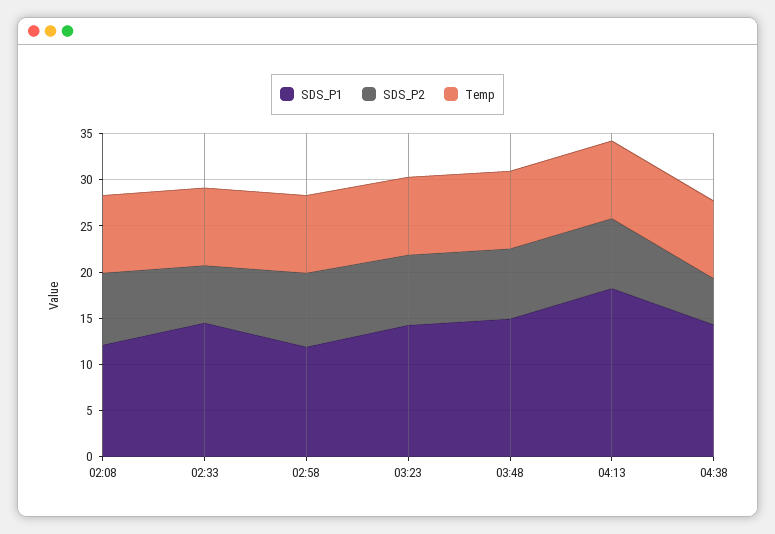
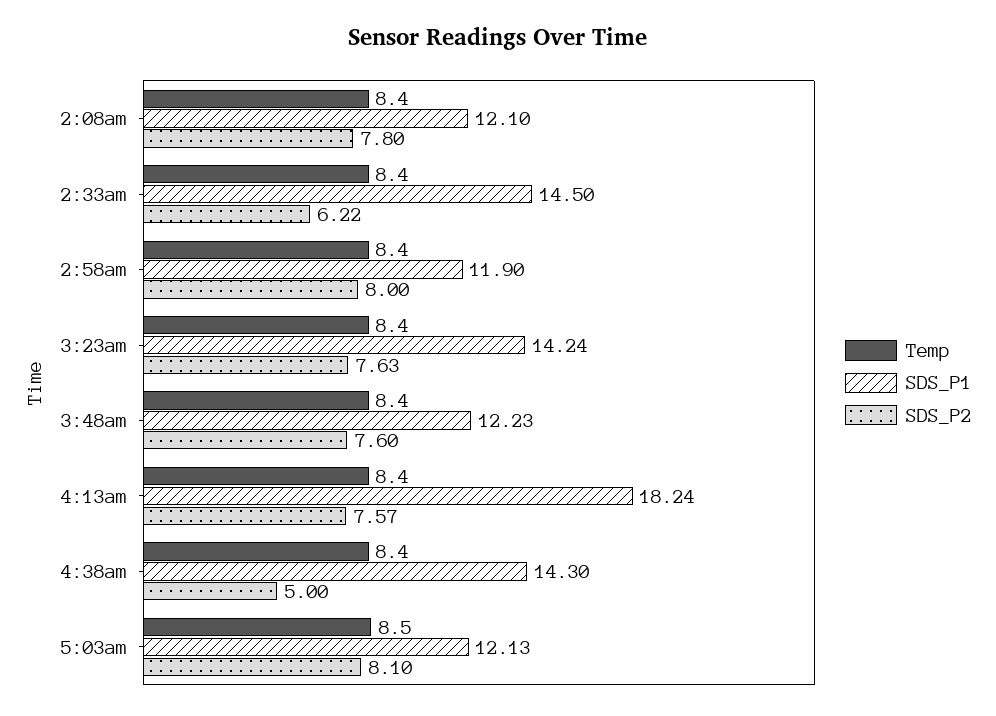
SDS_P1, 03:48: 15 -> 12.23
Temp, 5:03am: none -> 8.5
SDS_P1, 5:03am: none -> 12.13
SDS_P2, 5:03am: none -> 8.1

